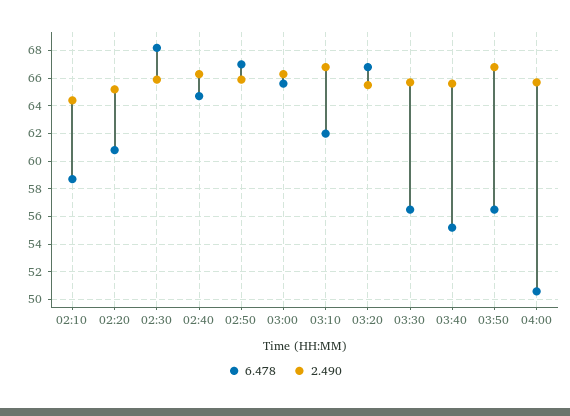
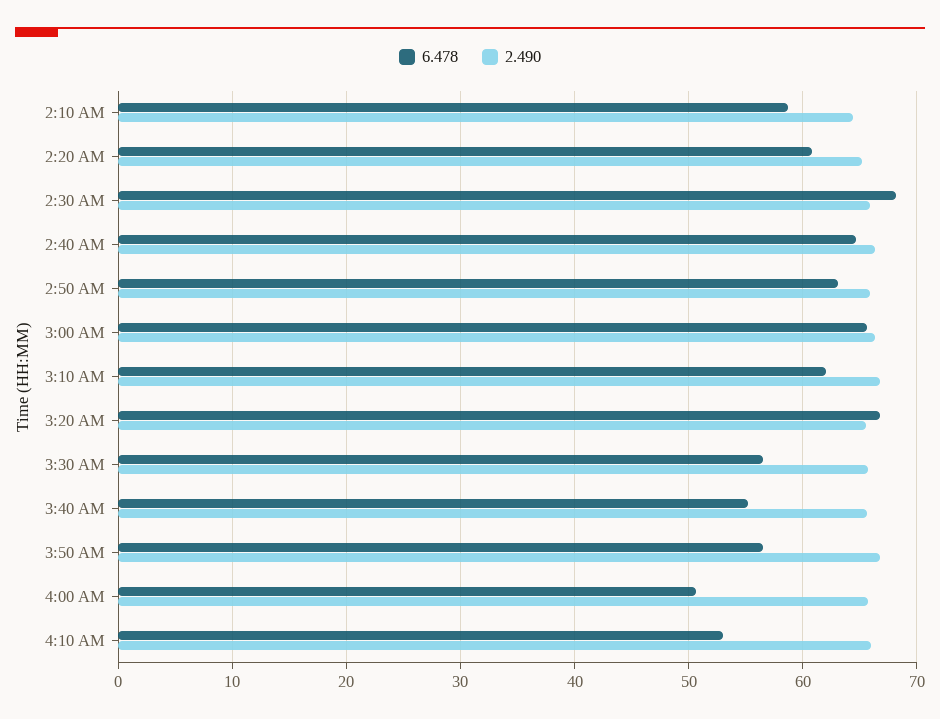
6.478, 02:50: 67 -> 63
6.478, 4:10 AM: none -> 53
2.490, 4:10 AM: none -> 66

